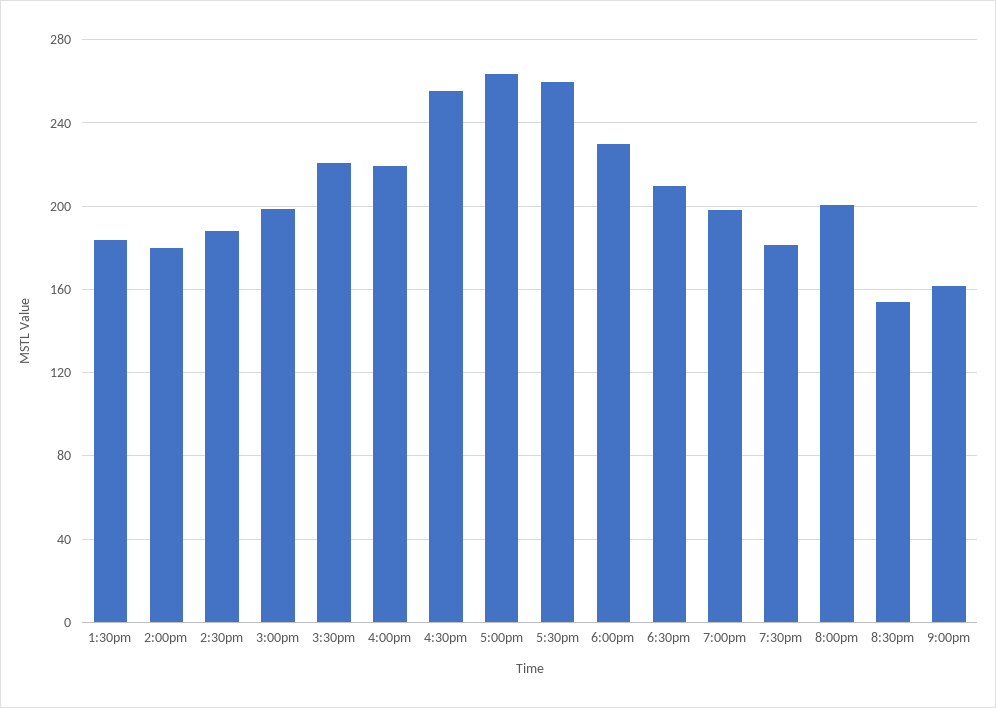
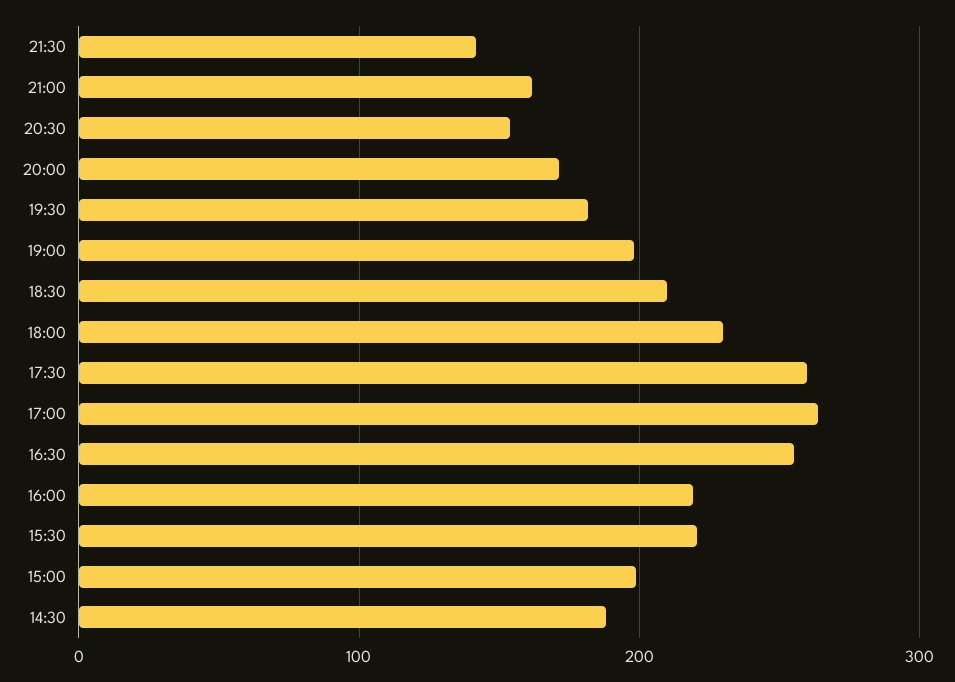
1:30pm: 185 -> none
2:00pm: 180 -> none
8:00pm: 200 -> 170
21:30: none -> 140

